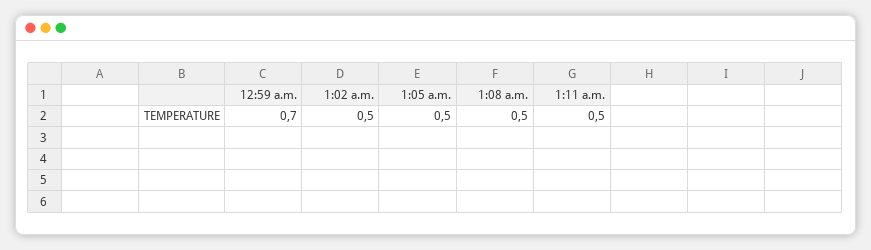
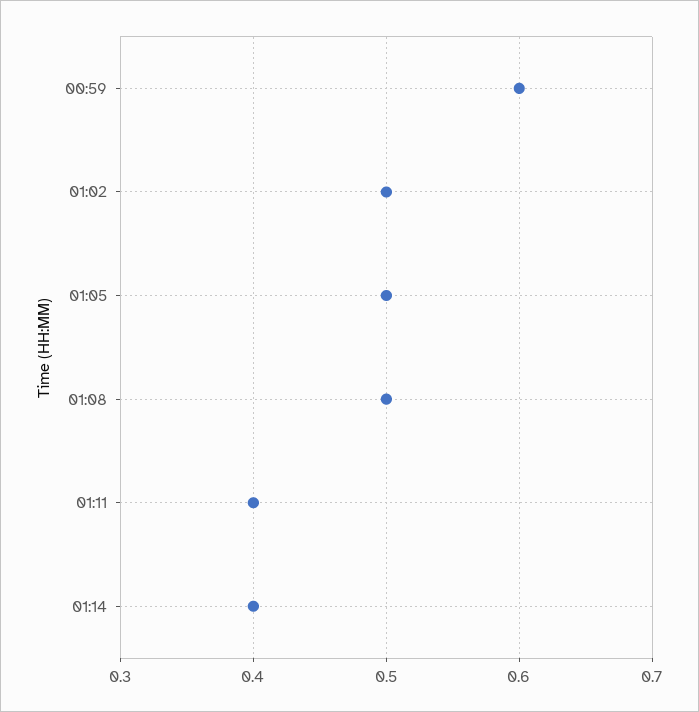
12:59 a.m.: 0.7 -> 0.6
1:11 a.m.: 0.5 -> 0.4
01:14: none -> 0.4

